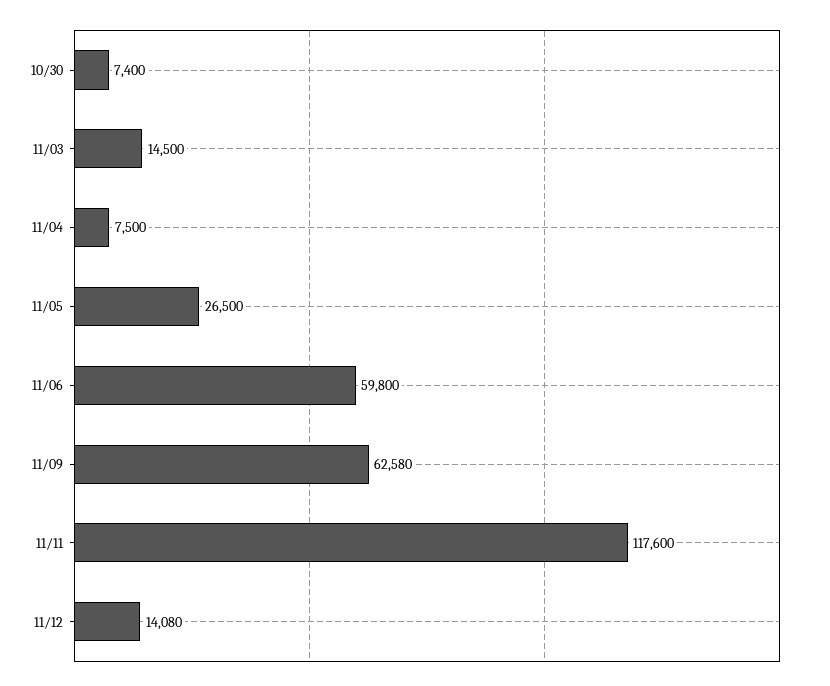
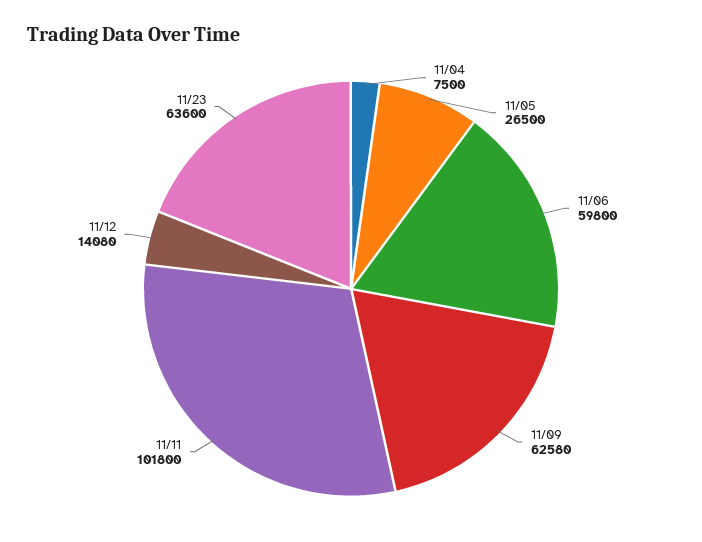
10/30: 7400 -> none
11/03: 14500 -> none
11/11: 117600 -> 101800
11/23: none -> 63600

